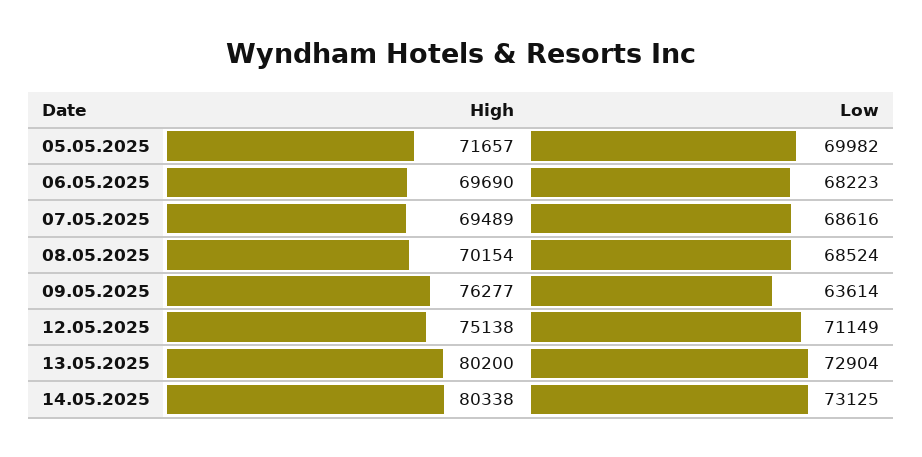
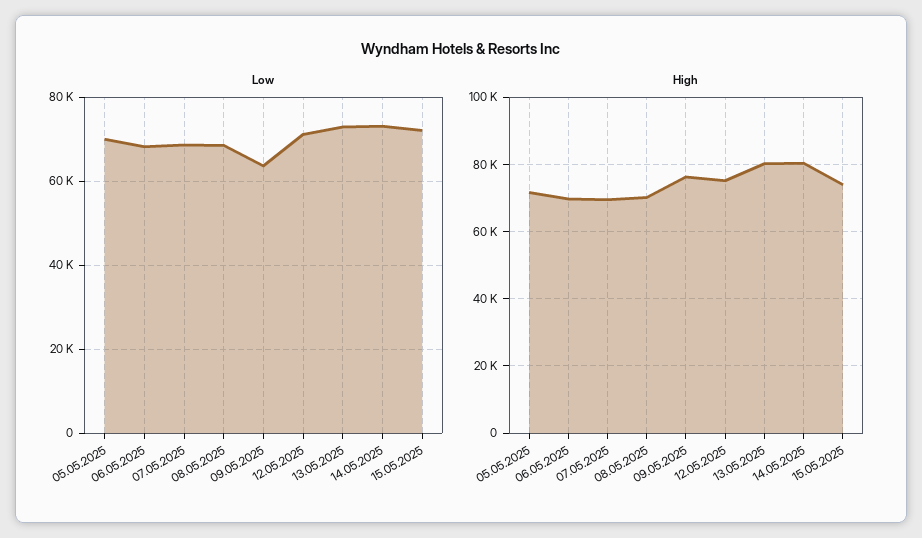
Low, 15.05.2025: none -> 72000
High, 15.05.2025: none -> 74000

